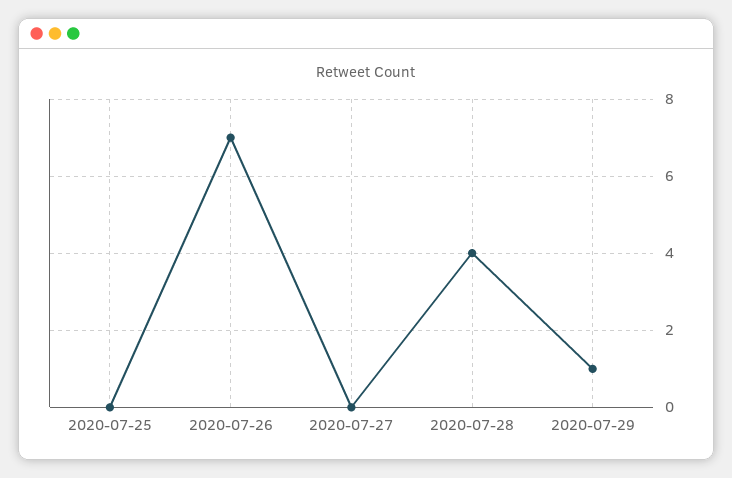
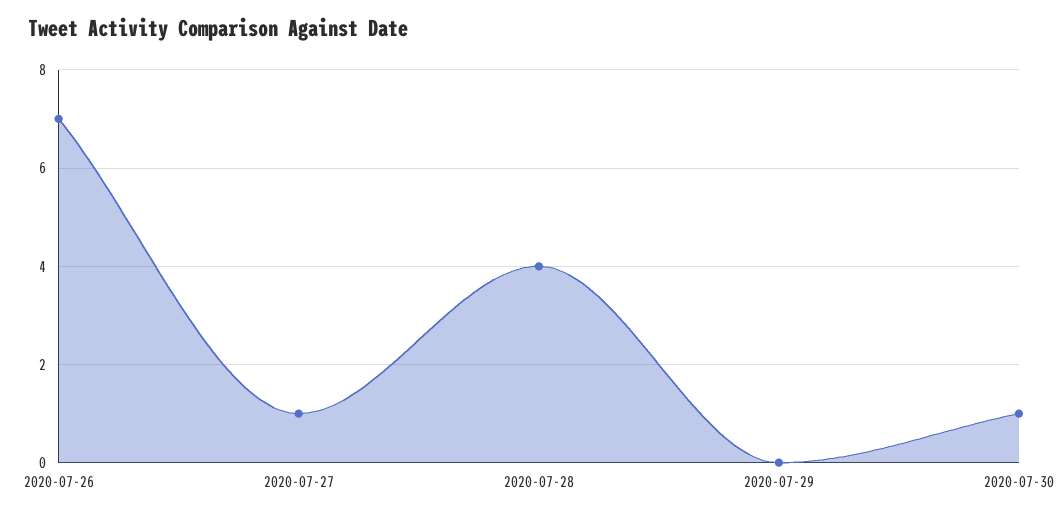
2020-07-25: 0 -> none
2020-07-27: 0 -> 1
2020-07-29: 1 -> 0
2020-07-30: none -> 1

